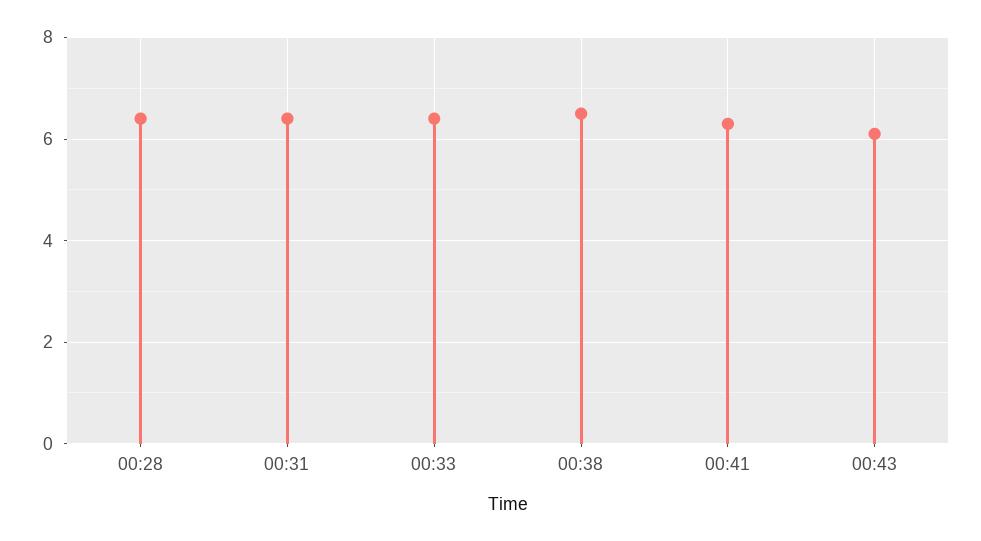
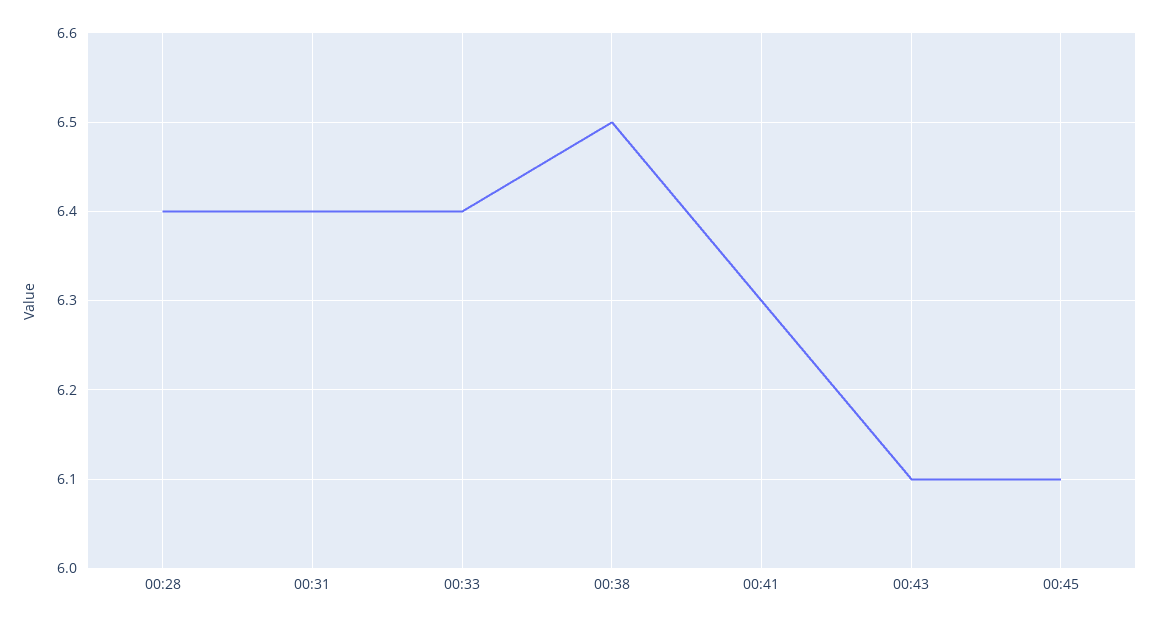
00:45: none -> 6.1

